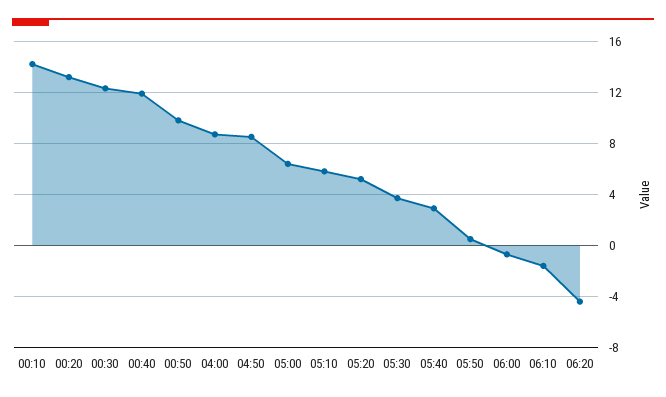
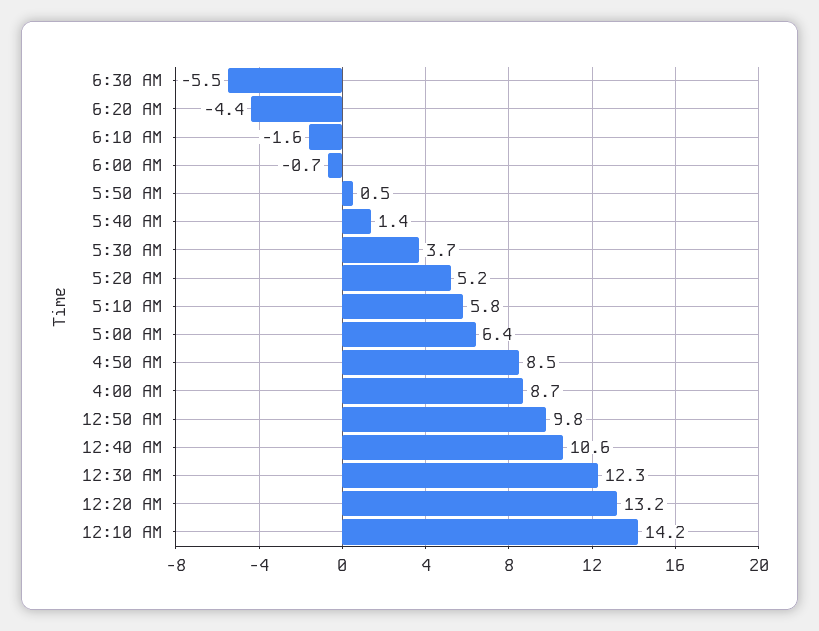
00:40: 12 -> 10.6
05:40: 3 -> 1.4
6:30 AM: none -> -5.5

